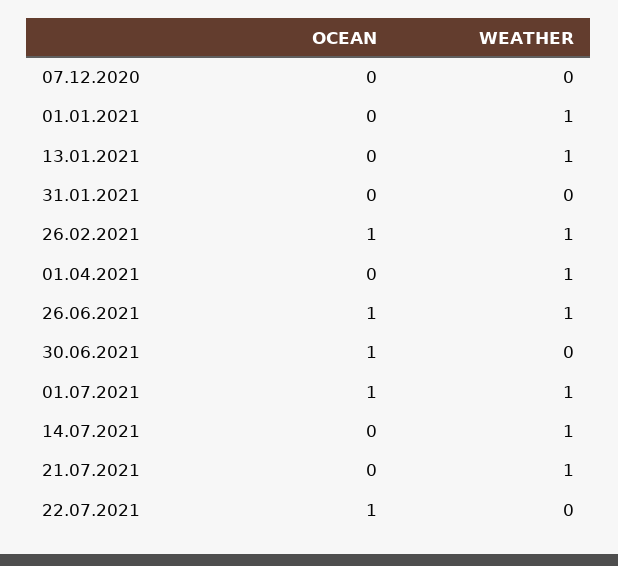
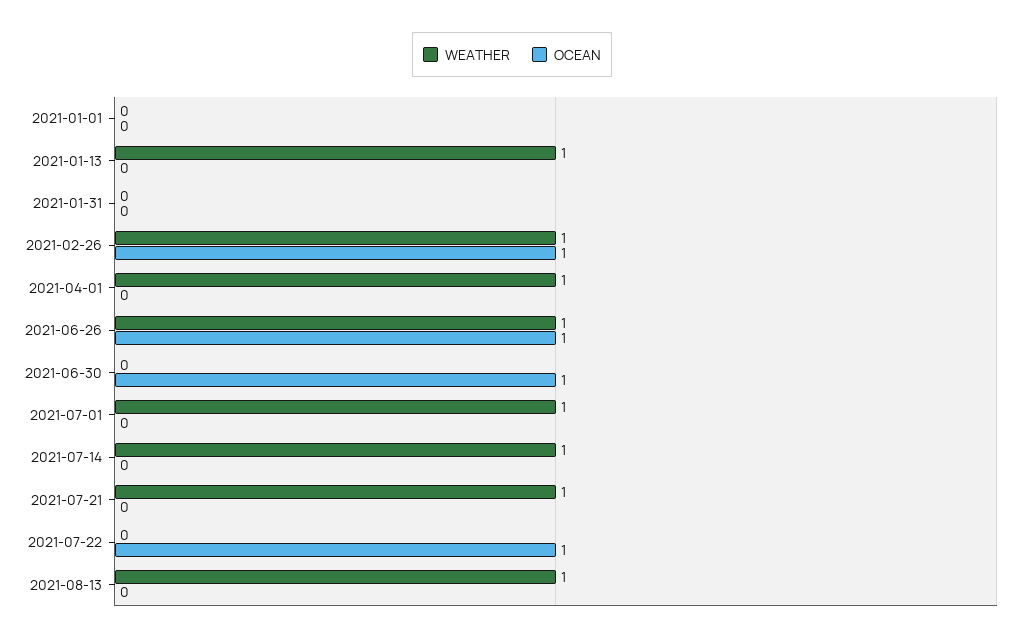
OCEAN, 07.12.2020: 0 -> none
WEATHER, 07.12.2020: 0 -> none
WEATHER, 01.01.2021: 1 -> 0
OCEAN, 01.07.2021: 1 -> 0
WEATHER, 2021-08-13: none -> 1
OCEAN, 2021-08-13: none -> 0

